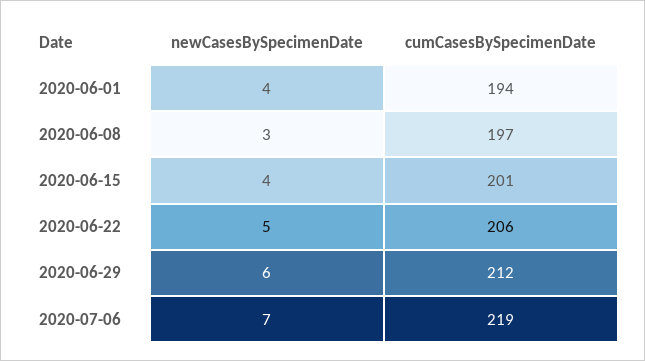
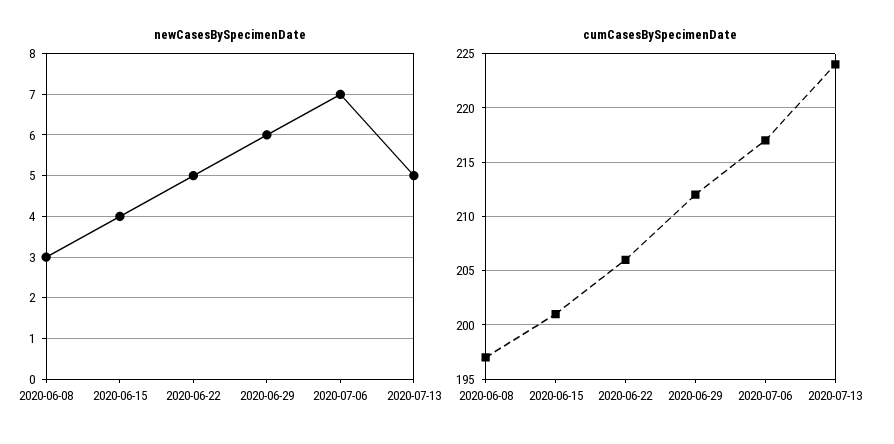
newCasesBySpecimenDate, 2020-06-01: 4 -> none
cumCasesBySpecimenDate, 2020-06-01: 194 -> none
cumCasesBySpecimenDate, 2020-07-06: 219 -> 217
newCasesBySpecimenDate, 2020-07-13: none -> 5
cumCasesBySpecimenDate, 2020-07-13: none -> 224

